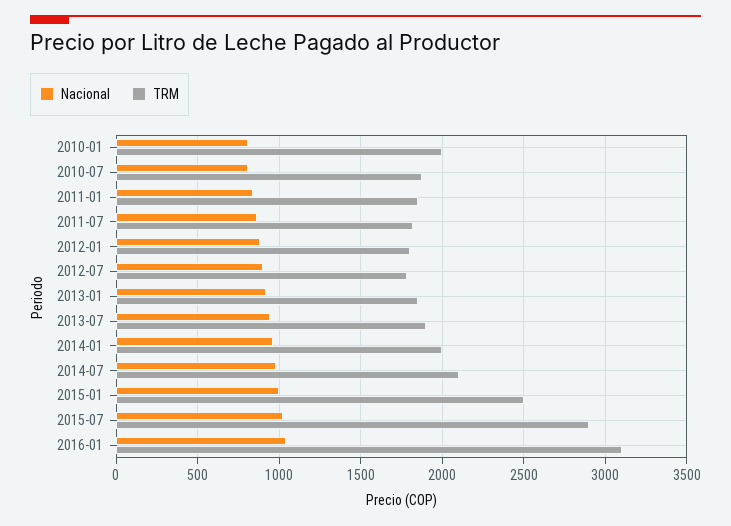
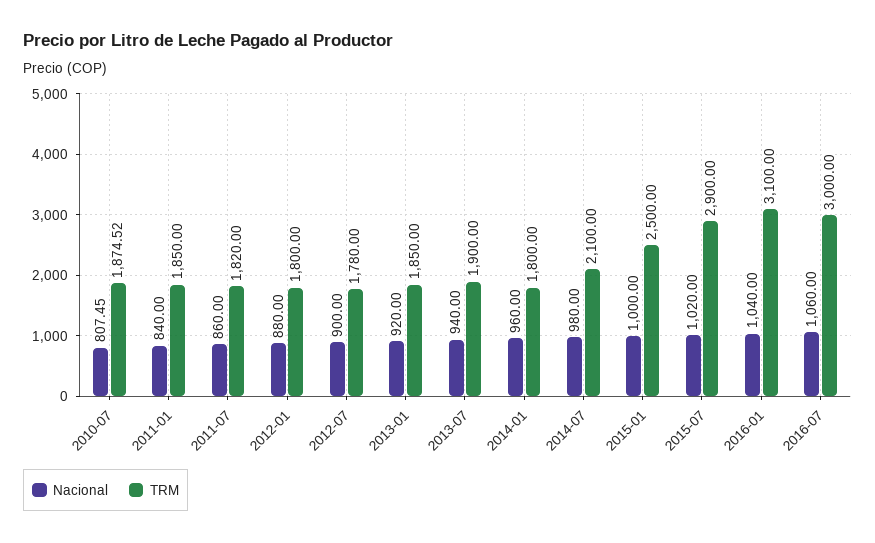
Nacional, 2010-01: 800 -> none
TRM, 2010-01: 2000 -> none
TRM, 2014-01: 2000 -> 1800
Nacional, 2016-07: none -> 1060
TRM, 2016-07: none -> 3000

